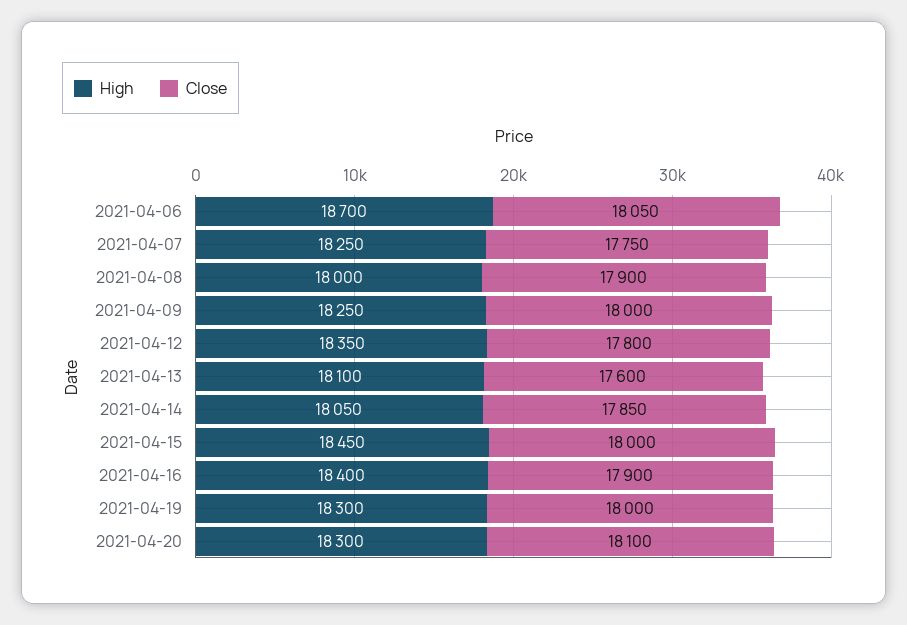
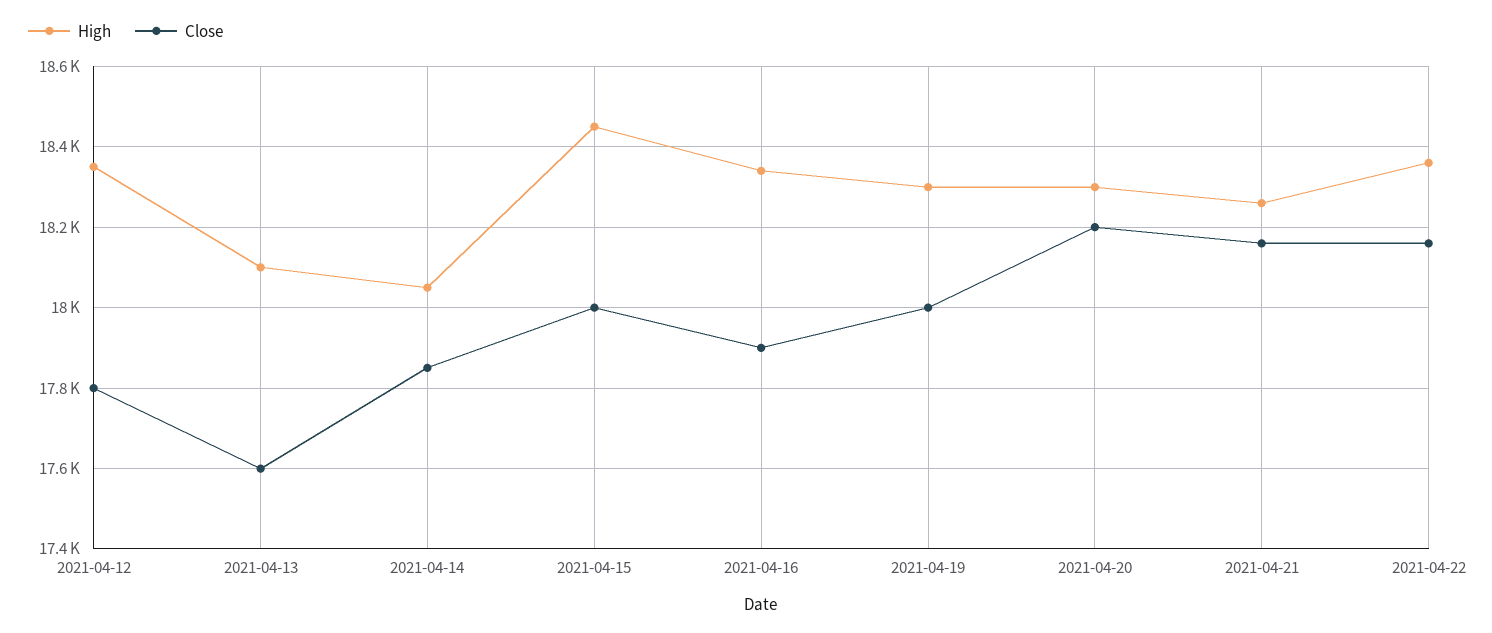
High, 2021-04-06: 18700 -> none
Close, 2021-04-06: 18050 -> none
High, 2021-04-07: 18250 -> none
Close, 2021-04-07: 17750 -> none
High, 2021-04-08: 18000 -> none
Close, 2021-04-08: 17900 -> none
High, 2021-04-09: 18250 -> none
Close, 2021-04-09: 18000 -> none
High, 2021-04-16: 18400 -> 18340
Close, 2021-04-20: 18100 -> 18200
High, 2021-04-21: none -> 18260
Close, 2021-04-21: none -> 18160
High, 2021-04-22: none -> 18360
Close, 2021-04-22: none -> 18160

